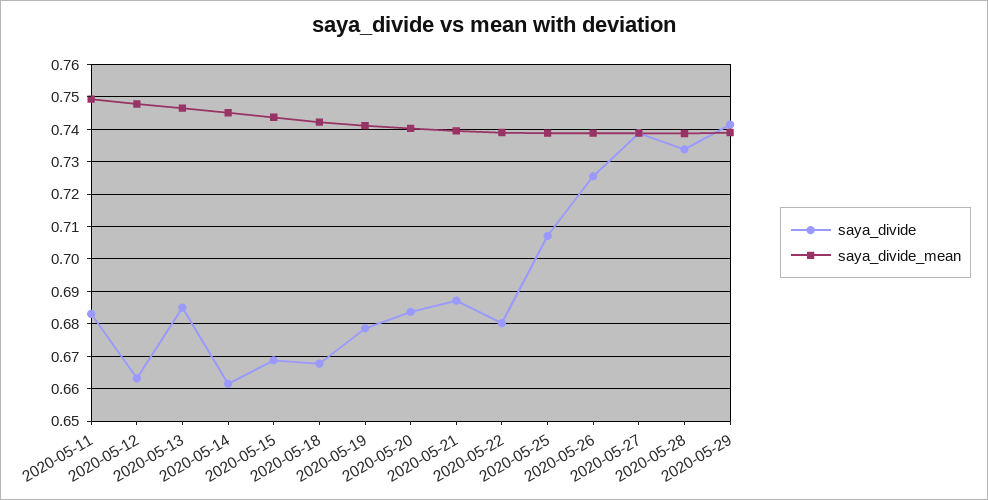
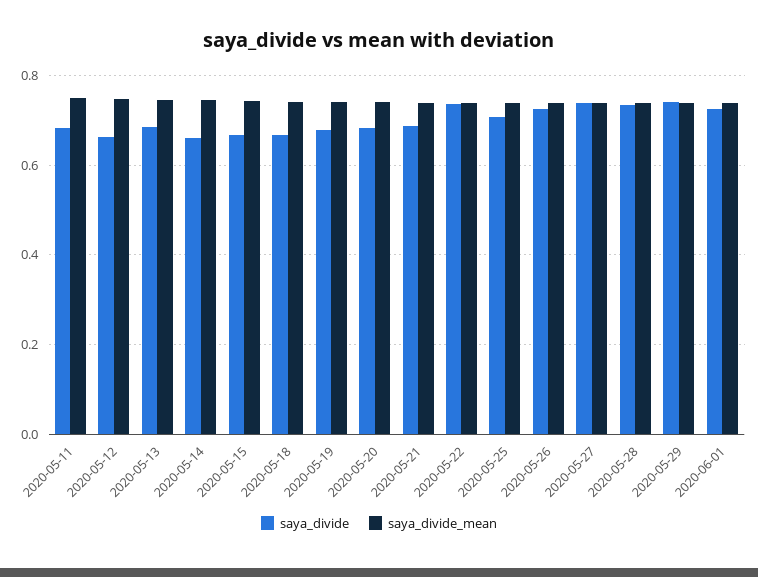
saya_divide, 2020-05-22: 0.68 -> 0.74
saya_divide, 2020-06-01: none -> 0.72
saya_divide_mean, 2020-06-01: none -> 0.74

